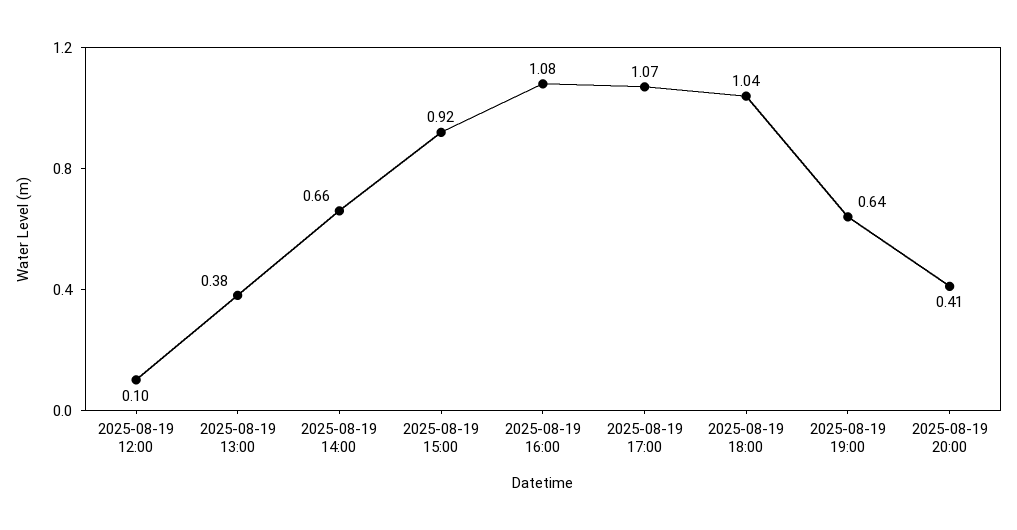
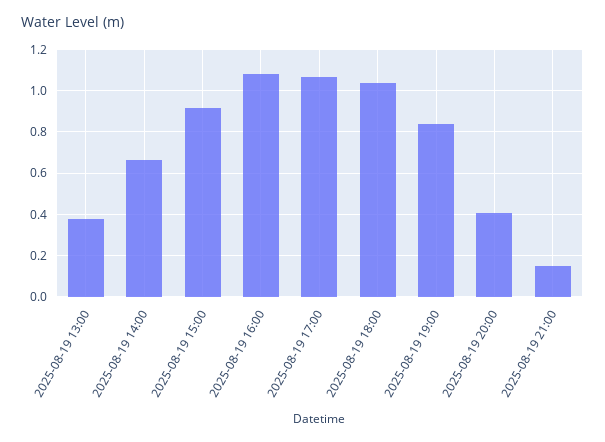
2025-08-19 12:00: 0.1 -> none
2025-08-19 19:00: 0.64 -> 0.85
2025-08-19 21:00: none -> 0.15

